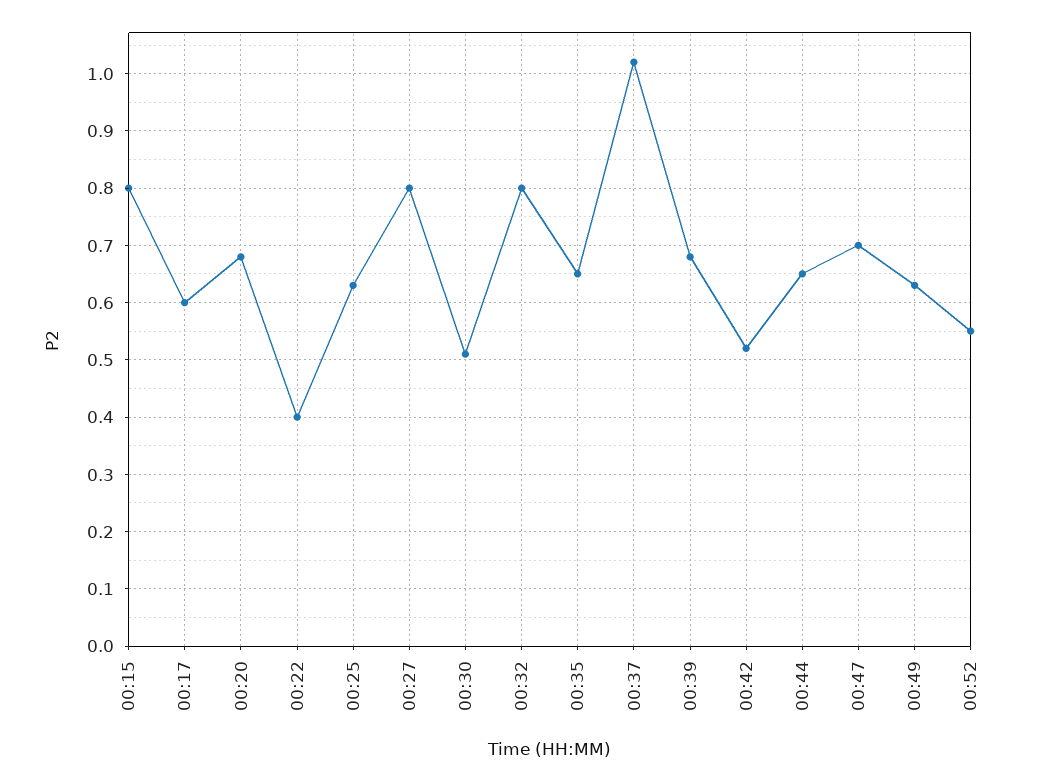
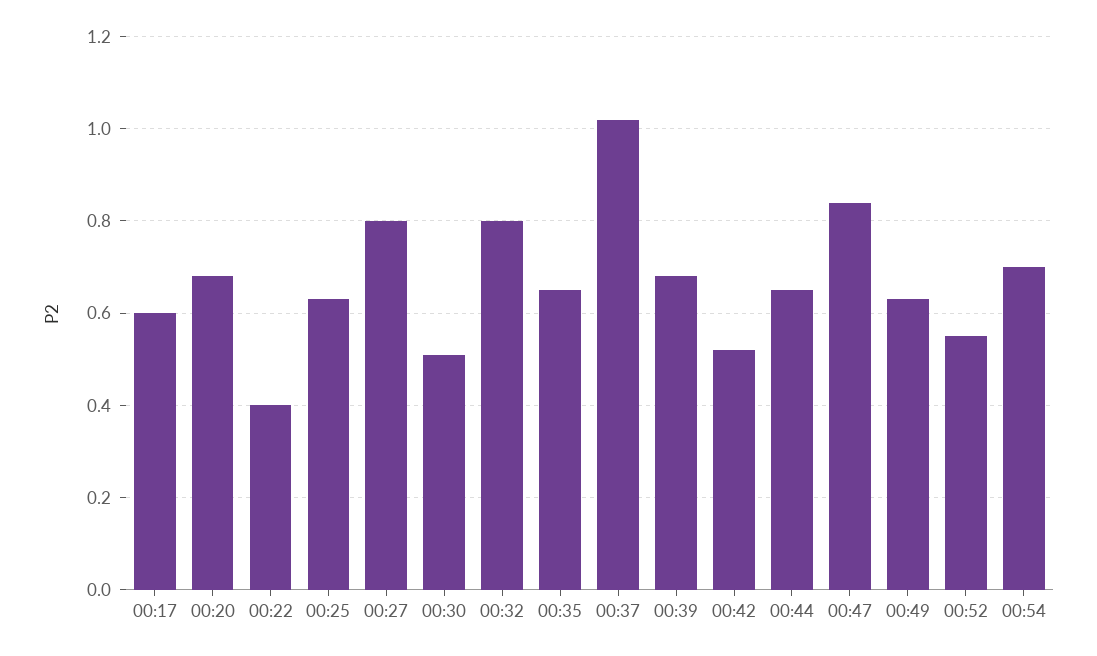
00:15: 0.8 -> none
00:47: 0.7 -> 0.85
00:54: none -> 0.7

